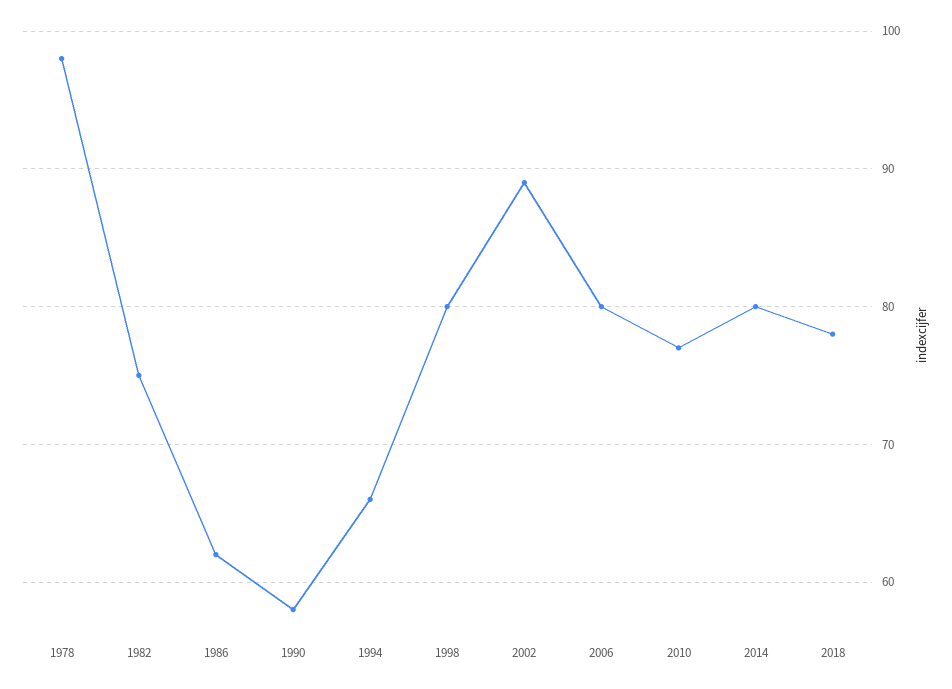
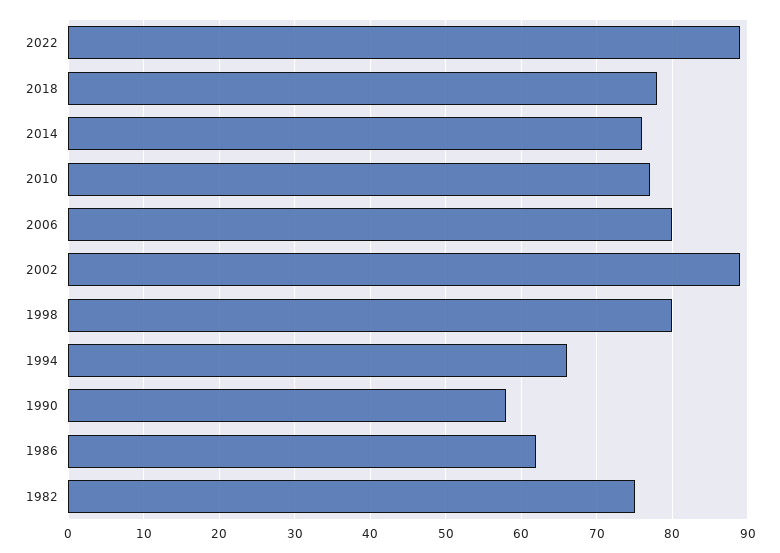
1978: 98 -> none
2014: 80 -> 76
2022: none -> 89

